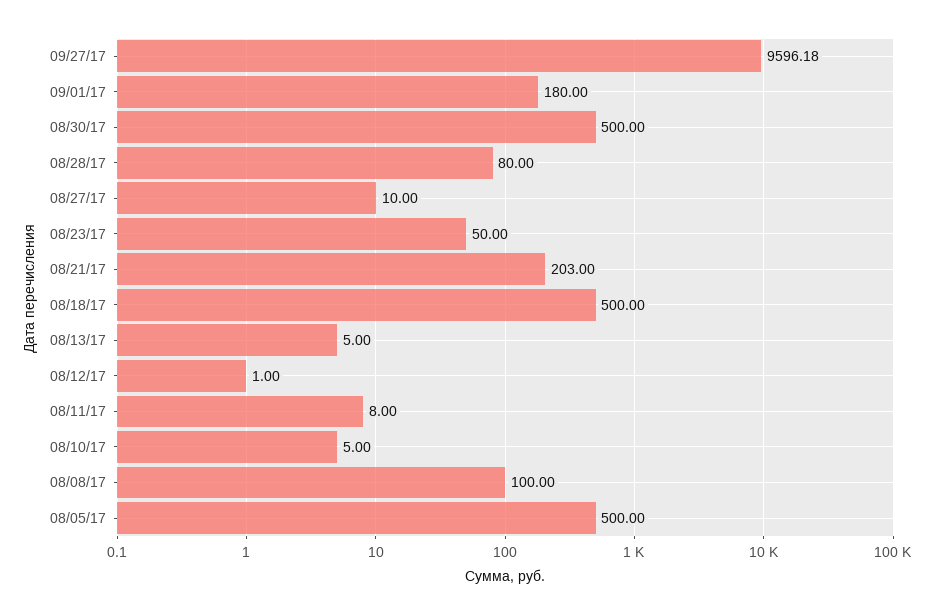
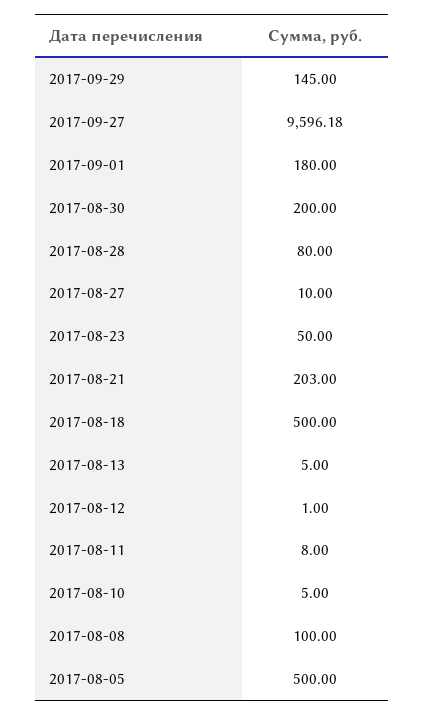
08/30/17: 500 -> 200
2017-09-29: none -> 145

